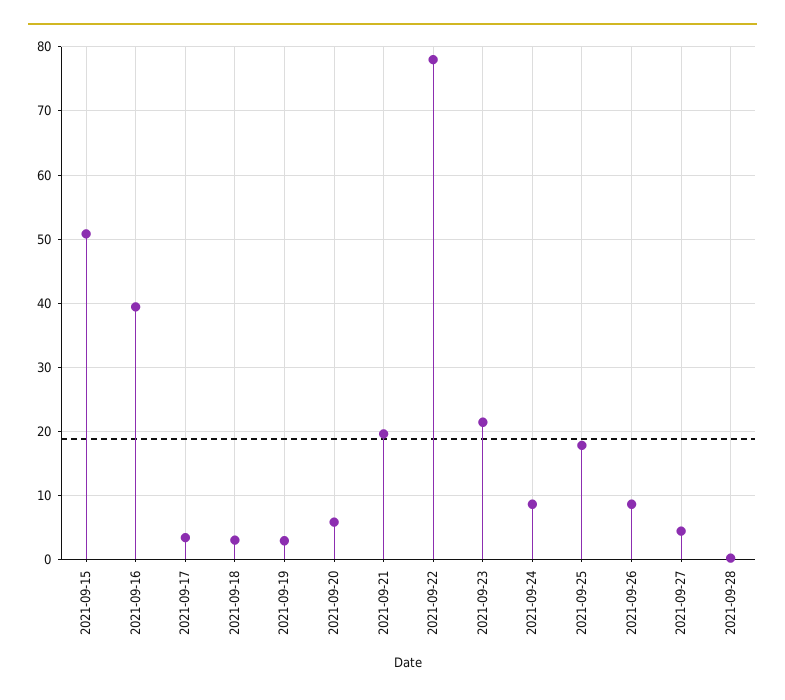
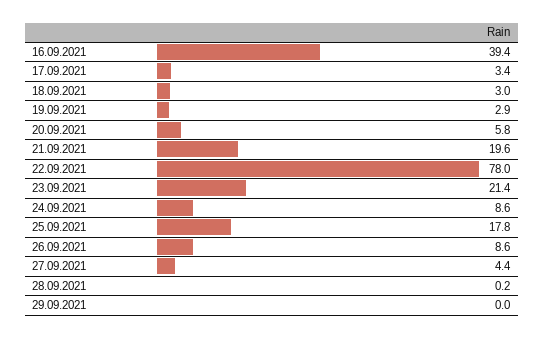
2021-09-15: 51 -> none
29.09.2021: none -> 0

